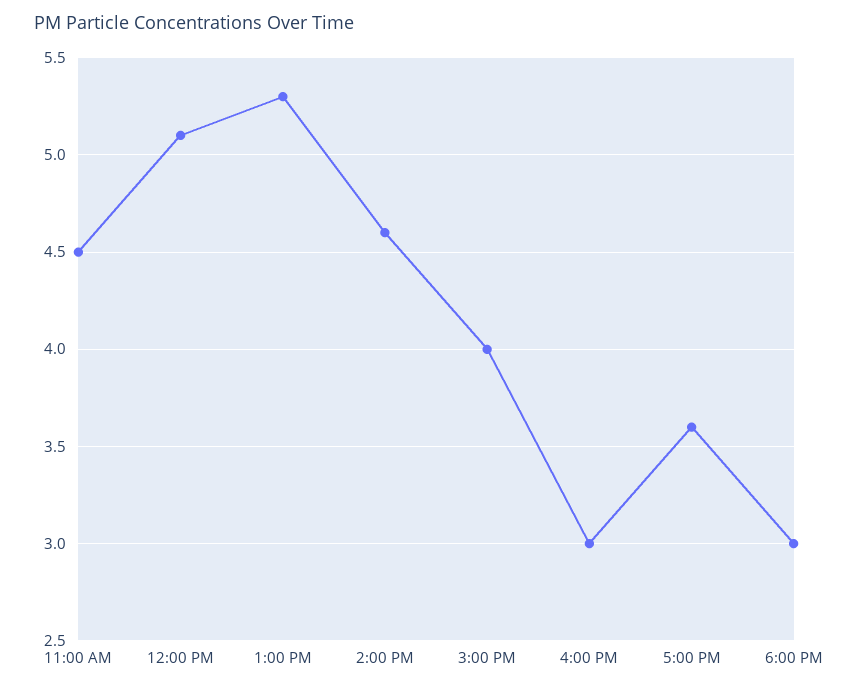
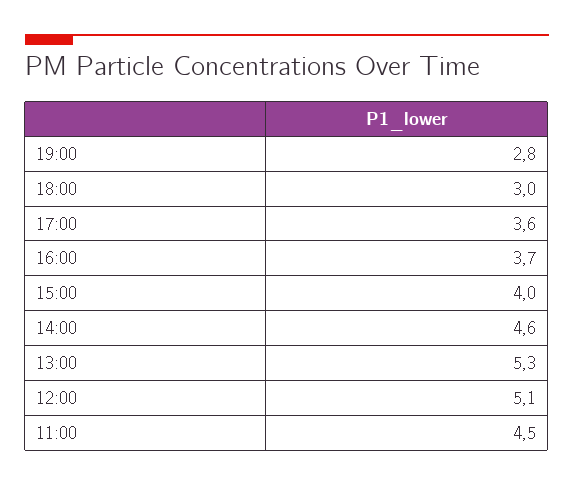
4:00 PM: 3 -> 3.7
19:00: none -> 2.8

